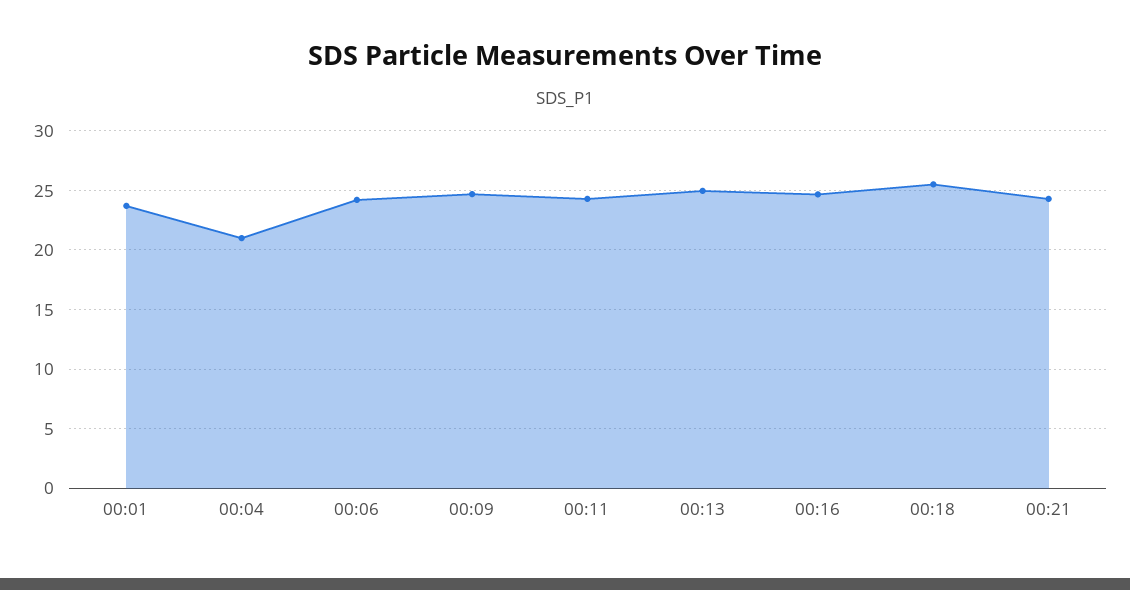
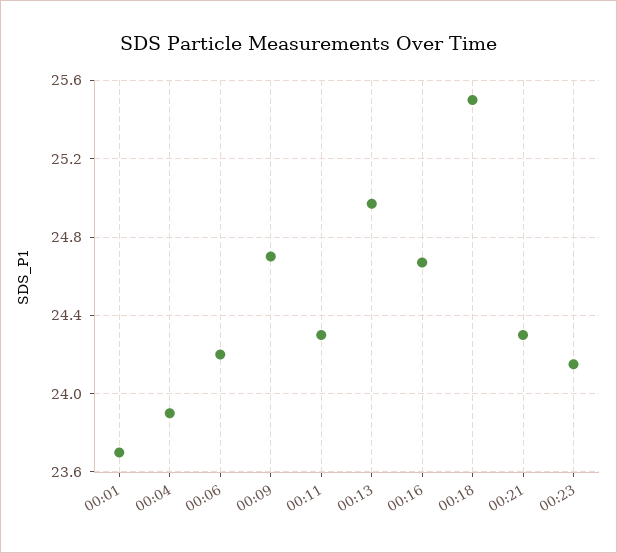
00:04: 21 -> 23.9
00:23: none -> 24.15

